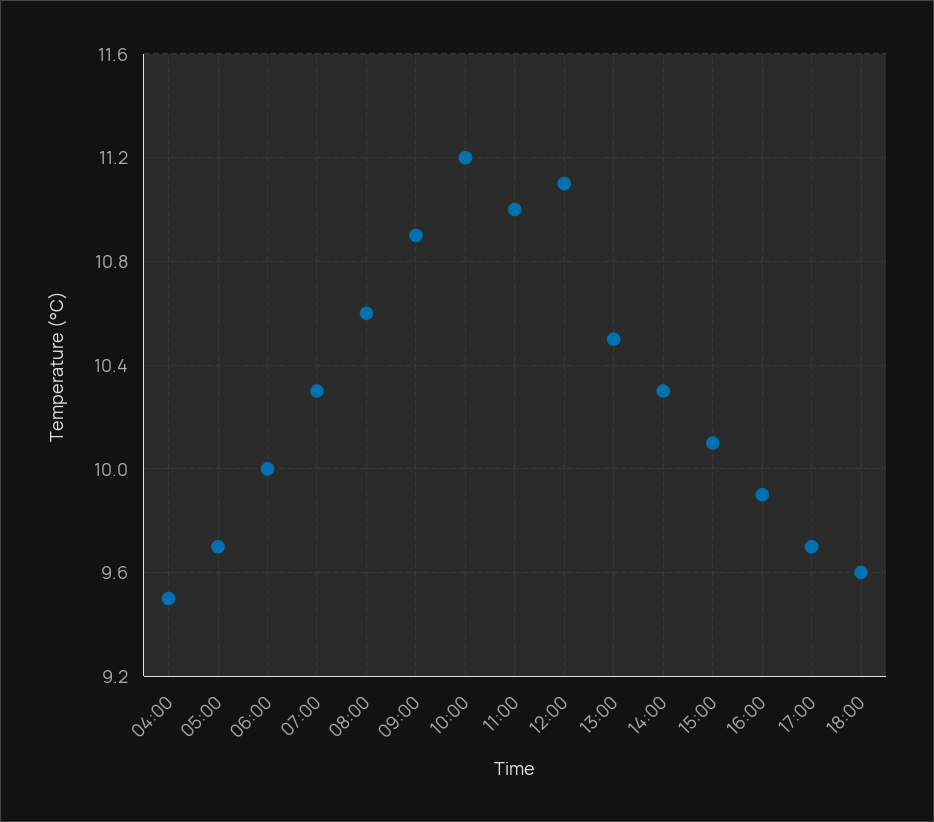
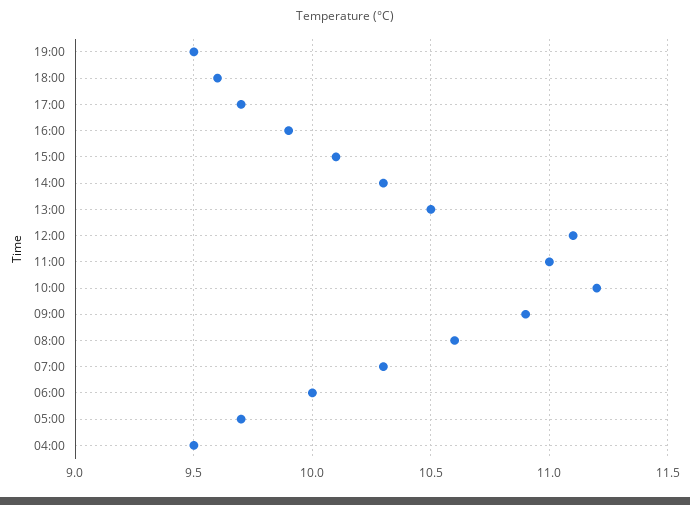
19:00: none -> 9.5

